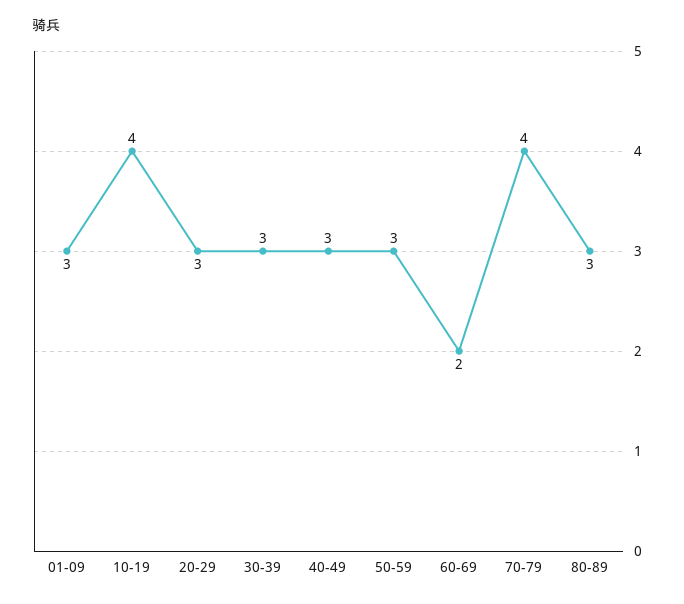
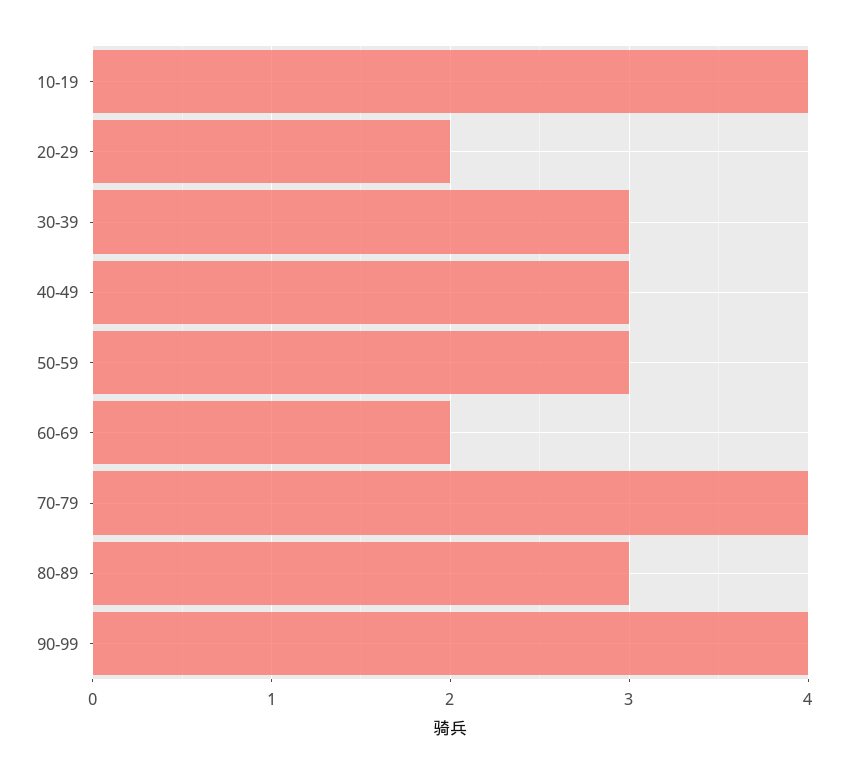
01-09: 3 -> none
20-29: 3 -> 2
90-99: none -> 4

